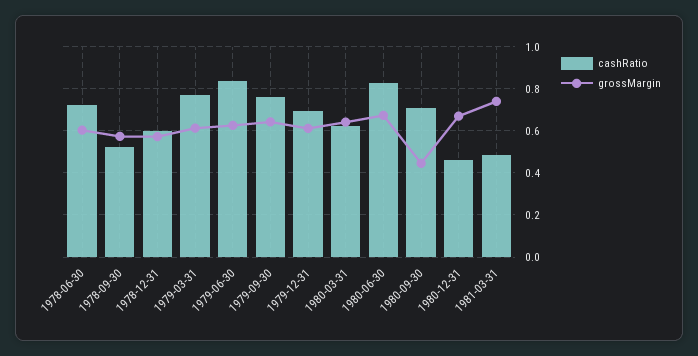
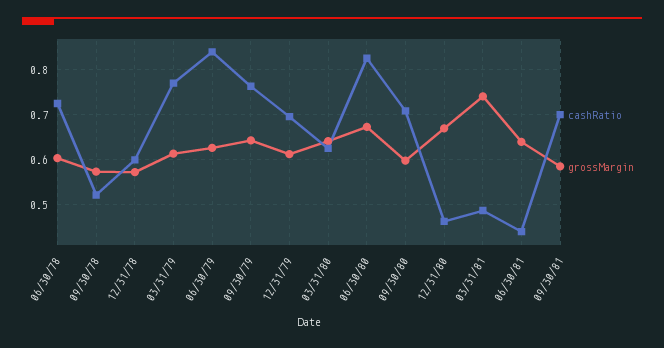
grossMargin, 1980-09-30: 0.45 -> 0.6
cashRatio, 06/30/81: none -> 0.44
grossMargin, 06/30/81: none -> 0.64
cashRatio, 09/30/81: none -> 0.7
grossMargin, 09/30/81: none -> 0.58

